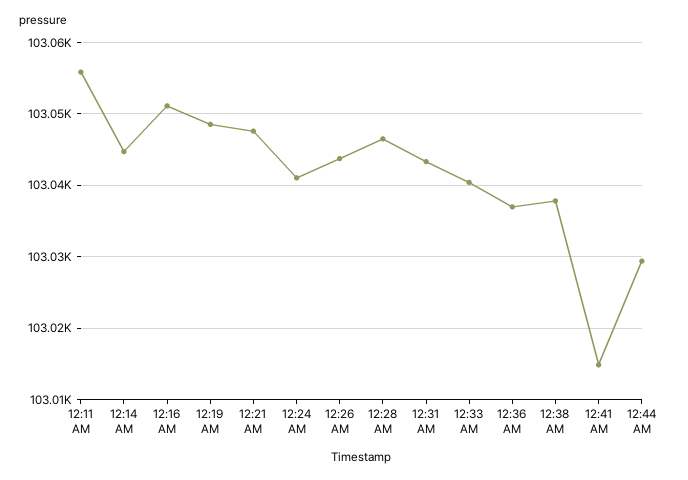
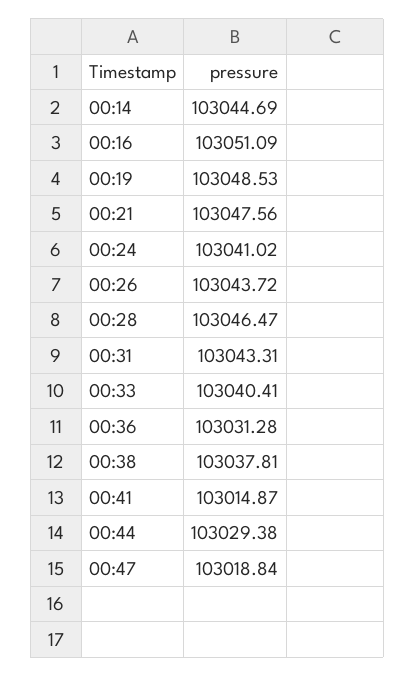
12:11 AM: 103056 -> none
12:36 AM: 103037 -> 103031.28
00:47: none -> 103018.84

